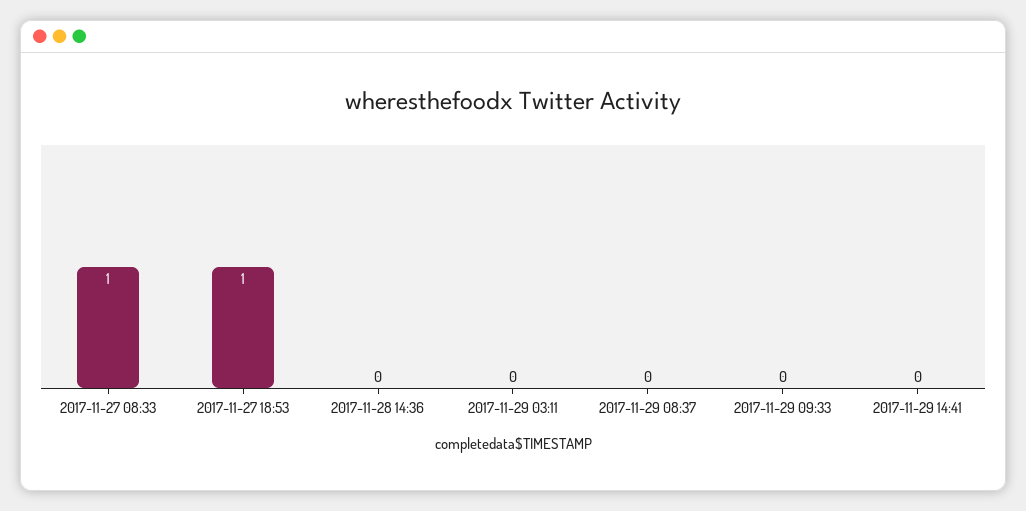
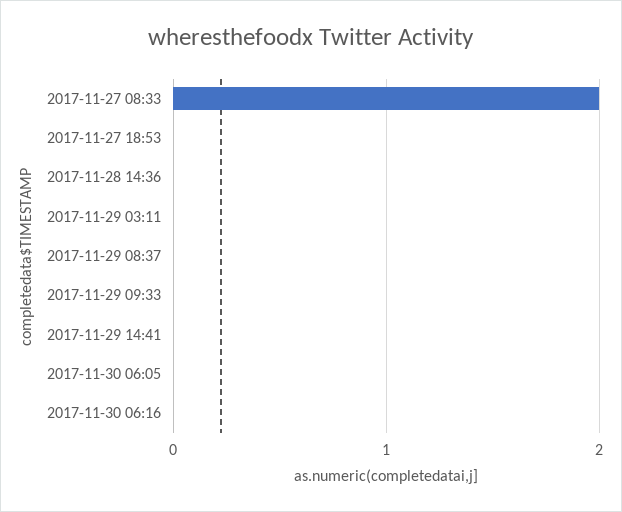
2017-11-27 08:33: 1 -> 2
2017-11-27 18:53: 1 -> 0
2017-11-30 06:05: none -> 0
2017-11-30 06:16: none -> 0

